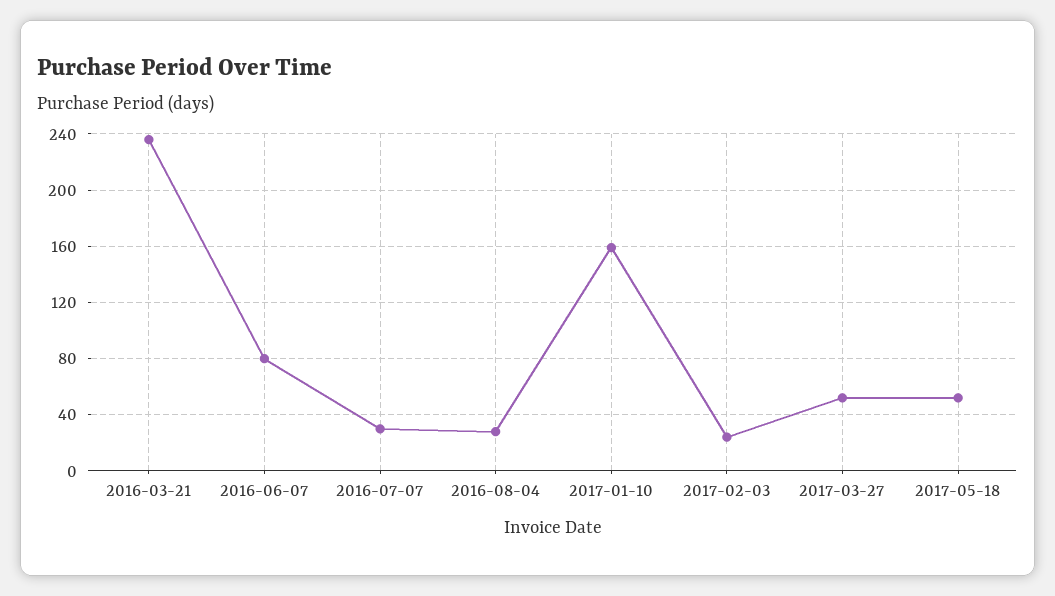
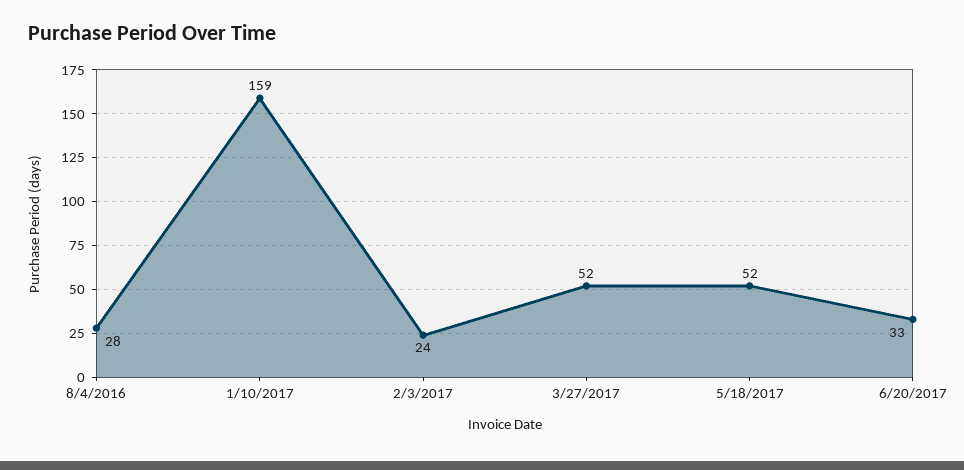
2016-03-21: 235 -> none
2016-06-07: 80 -> none
2016-07-07: 30 -> none
6/20/2017: none -> 33

